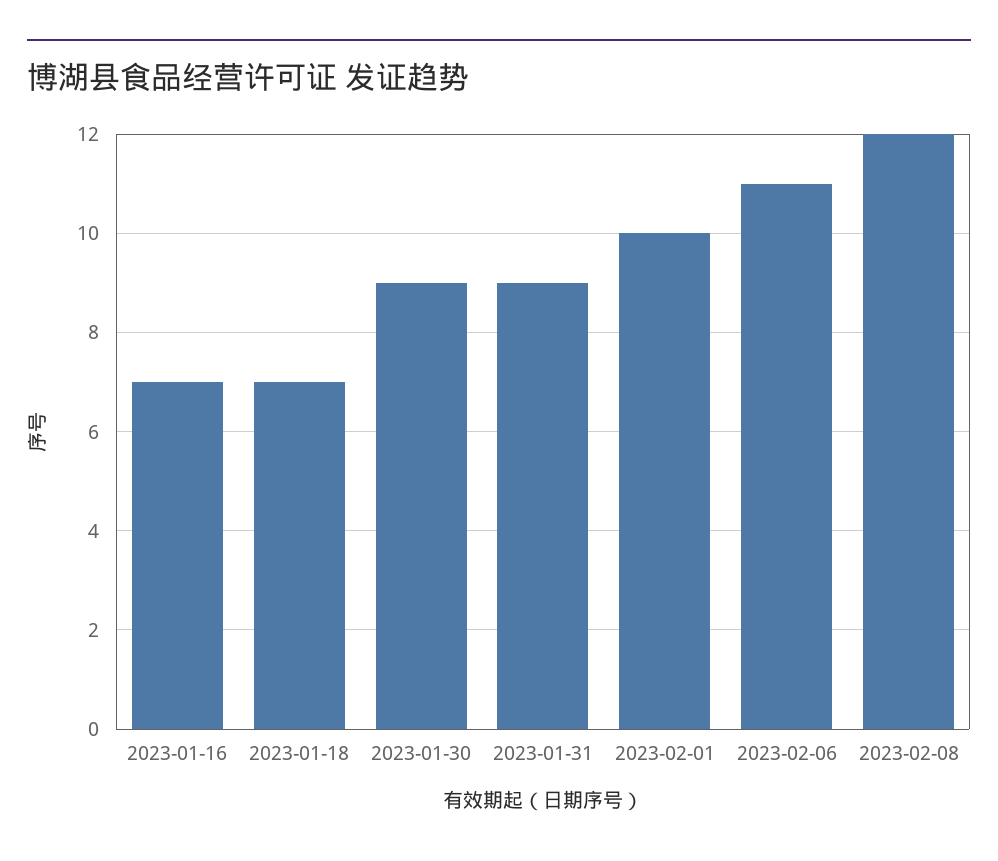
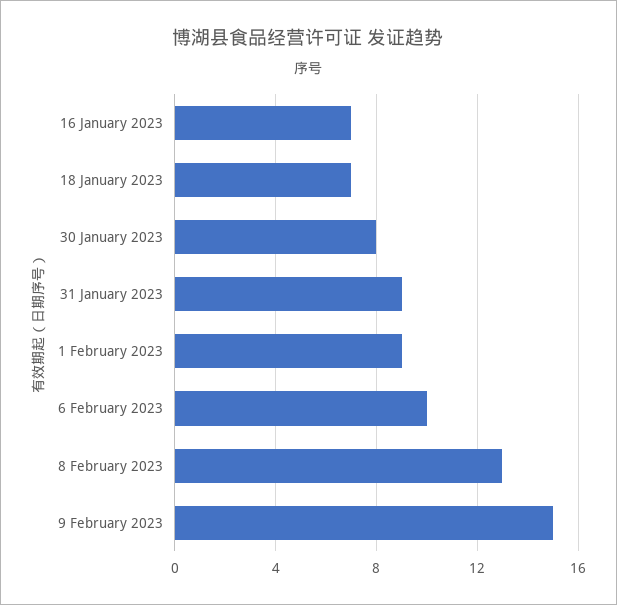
2023-01-30: 9 -> 8
2023-02-01: 10 -> 9
2023-02-06: 11 -> 10
2023-02-08: 12 -> 13
9 February 2023: none -> 15

